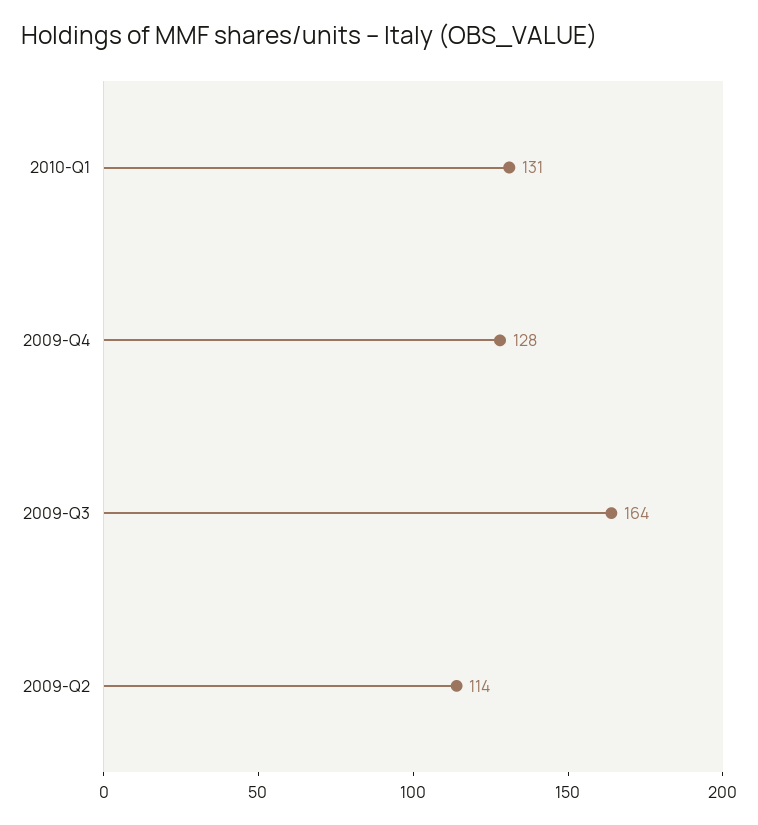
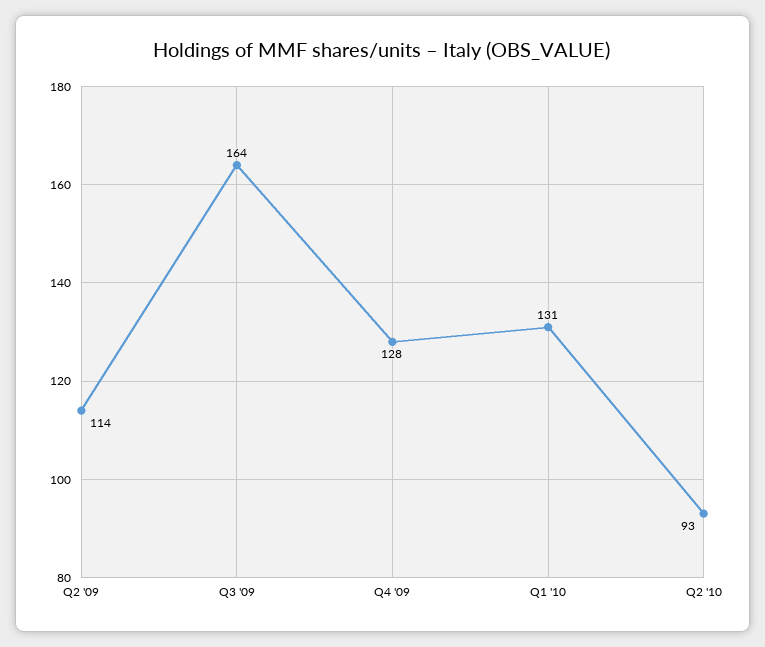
Q2 '10: none -> 93

